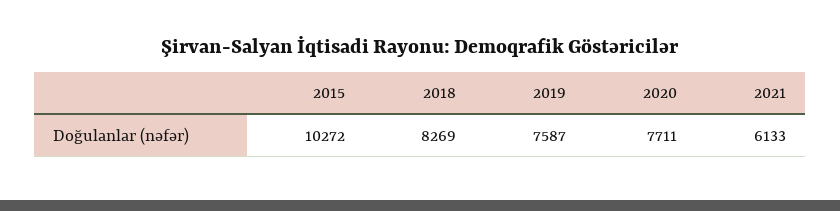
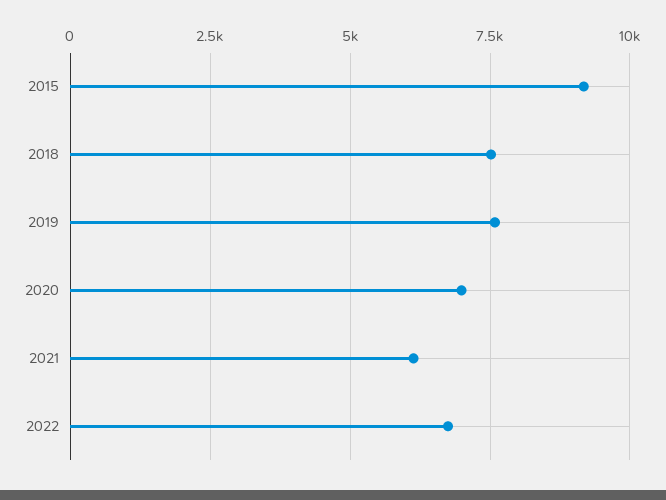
2015: 10272 -> 9250
2018: 8269 -> 7500
2020: 7711 -> 7000
2022: none -> 6750

